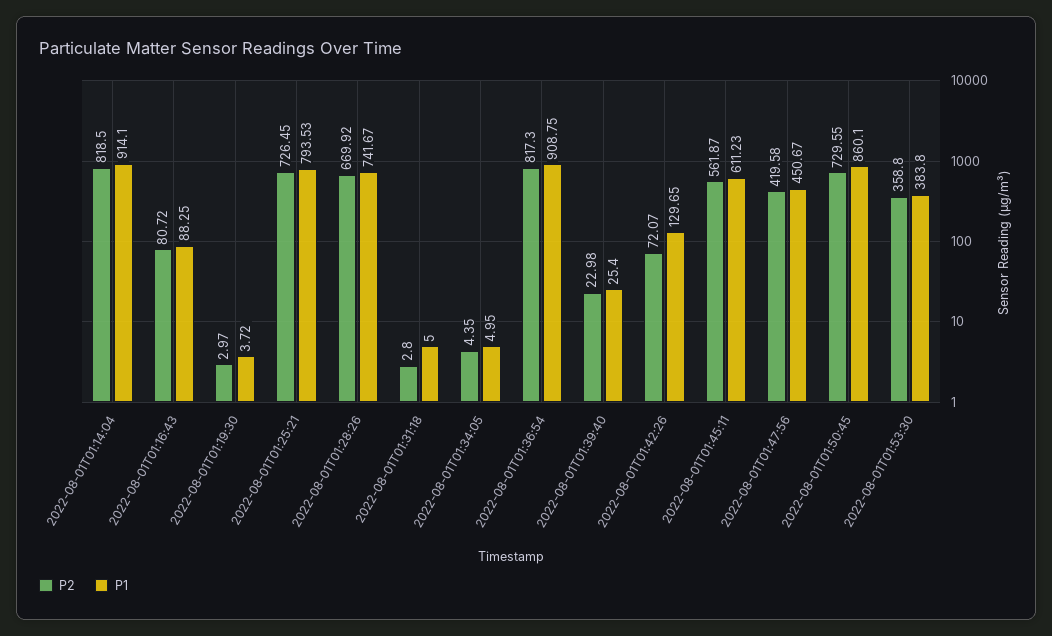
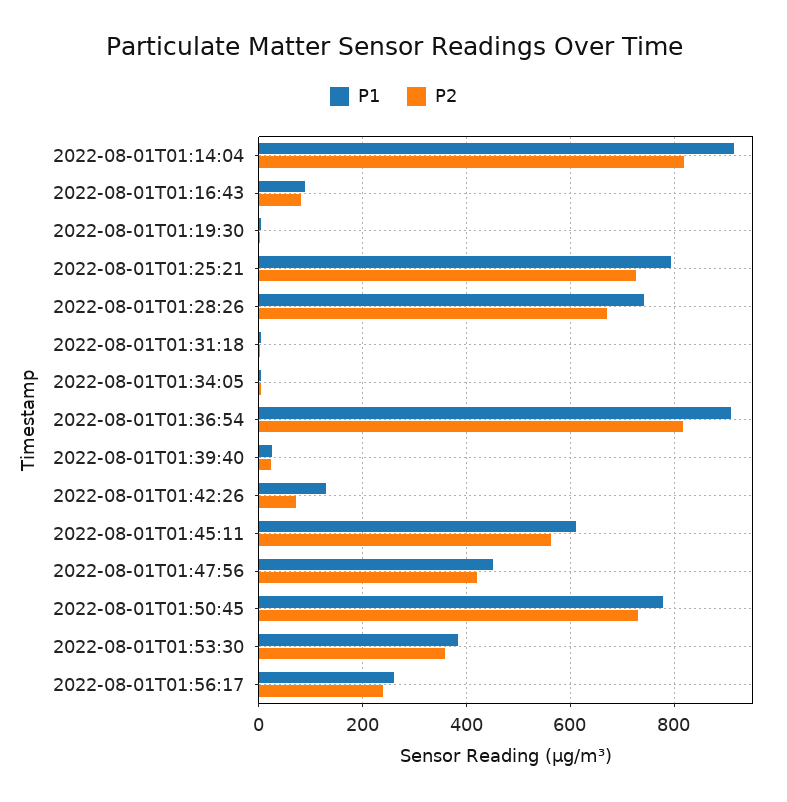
P1, 2022-08-01T01:50:45: 860.1 -> 780
P1, 2022-08-01T01:56:17: none -> 260
P2, 2022-08-01T01:56:17: none -> 240

